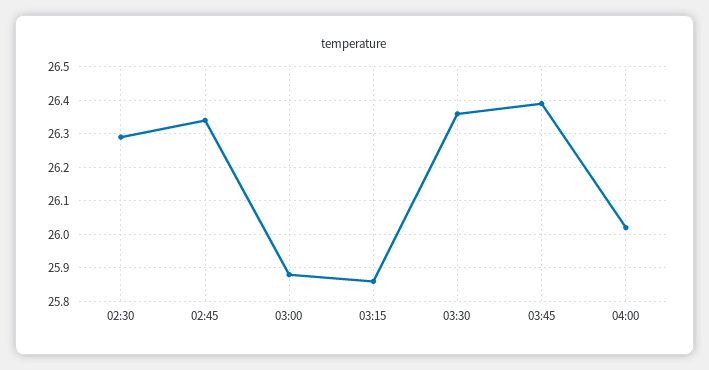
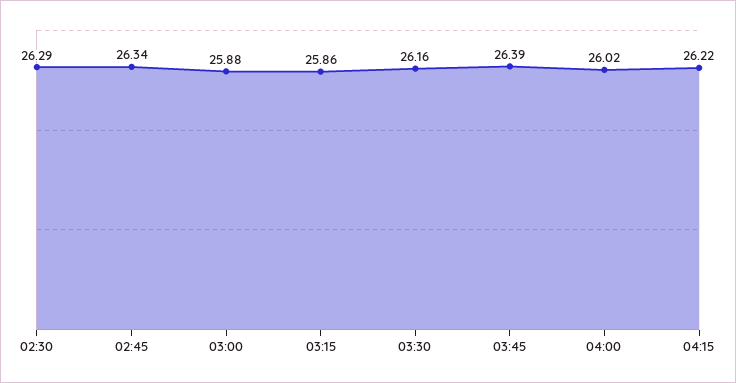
03:30: 26.35 -> 26.16
04:15: none -> 26.22

